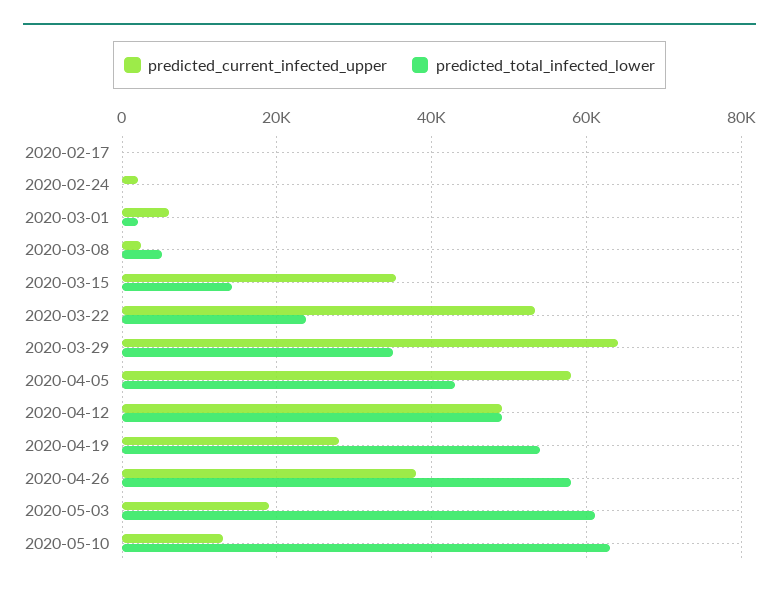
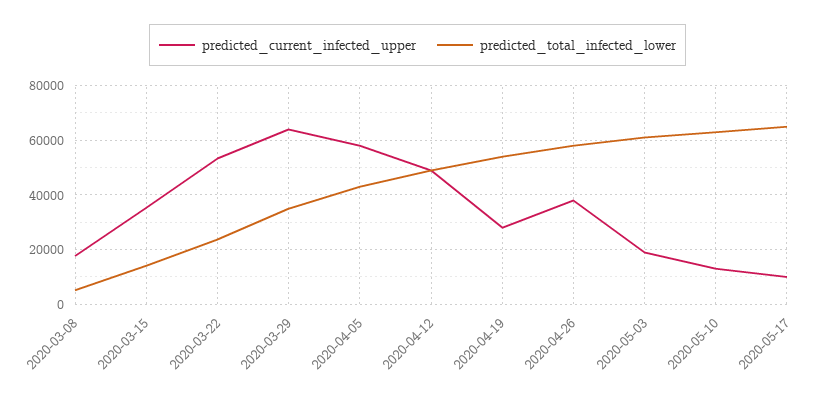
predicted_current_infected_upper, 2020-02-17: 0 -> none
predicted_total_infected_lower, 2020-02-17: 0 -> none
predicted_current_infected_upper, 2020-02-24: 2000 -> none
predicted_total_infected_lower, 2020-02-24: 0 -> none
predicted_current_infected_upper, 2020-03-01: 6000 -> none
predicted_total_infected_lower, 2020-03-01: 2000 -> none
predicted_current_infected_upper, 2020-03-08: 2000 -> 17500
predicted_current_infected_upper, 2020-05-17: none -> 10000
predicted_total_infected_lower, 2020-05-17: none -> 65000

